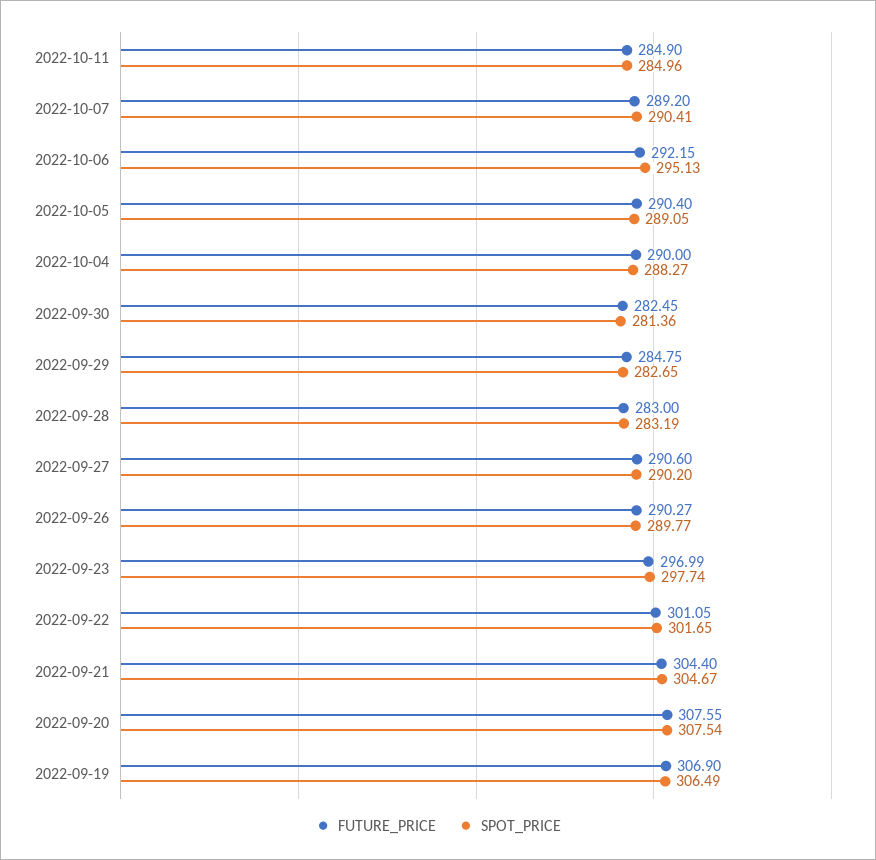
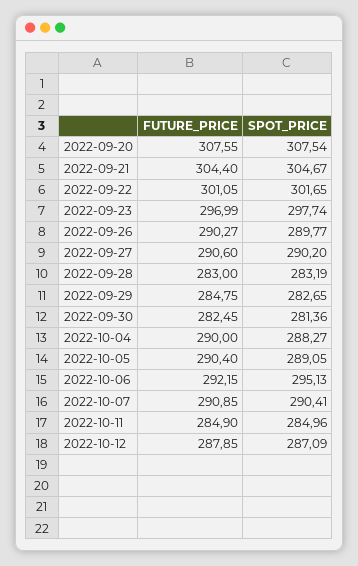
FUTURE_PRICE, 2022-10-07: 289.2 -> 290.85
FUTURE_PRICE, 2022-09-19: 306.9 -> none
SPOT_PRICE, 2022-09-19: 306.49 -> none
FUTURE_PRICE, 2022-10-12: none -> 287.85
SPOT_PRICE, 2022-10-12: none -> 287.09

